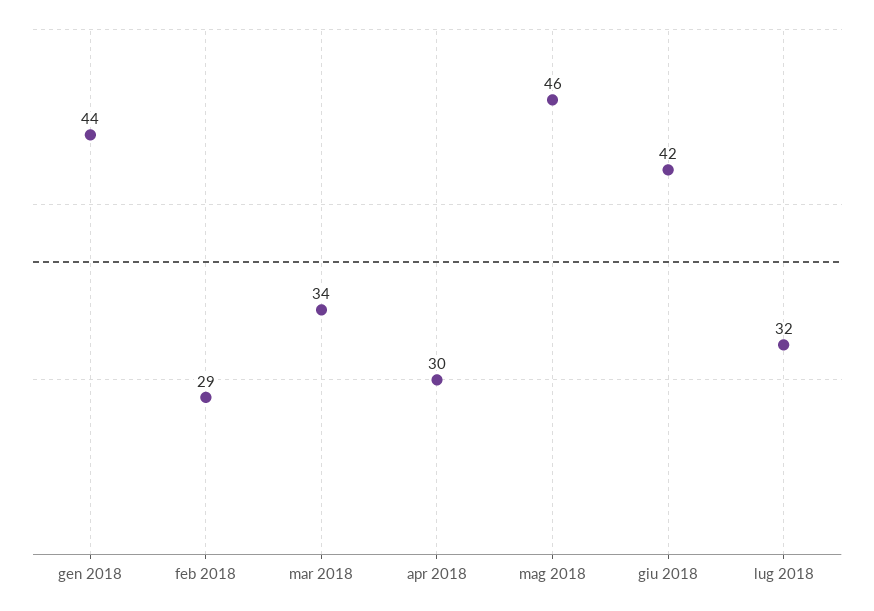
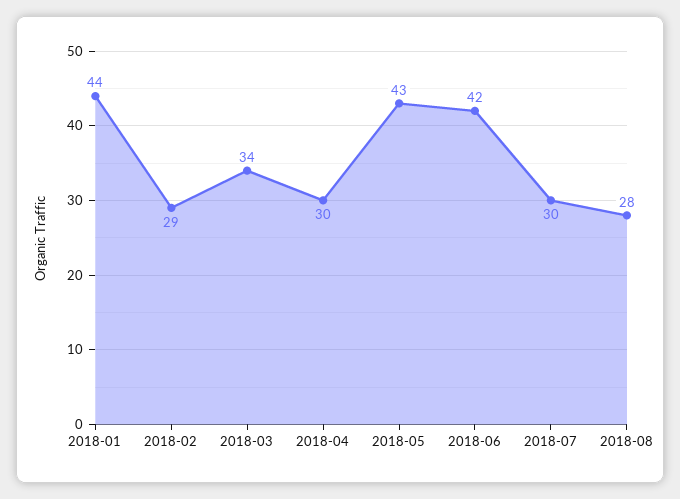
mag 2018: 46 -> 43
lug 2018: 32 -> 30
2018-08: none -> 28

